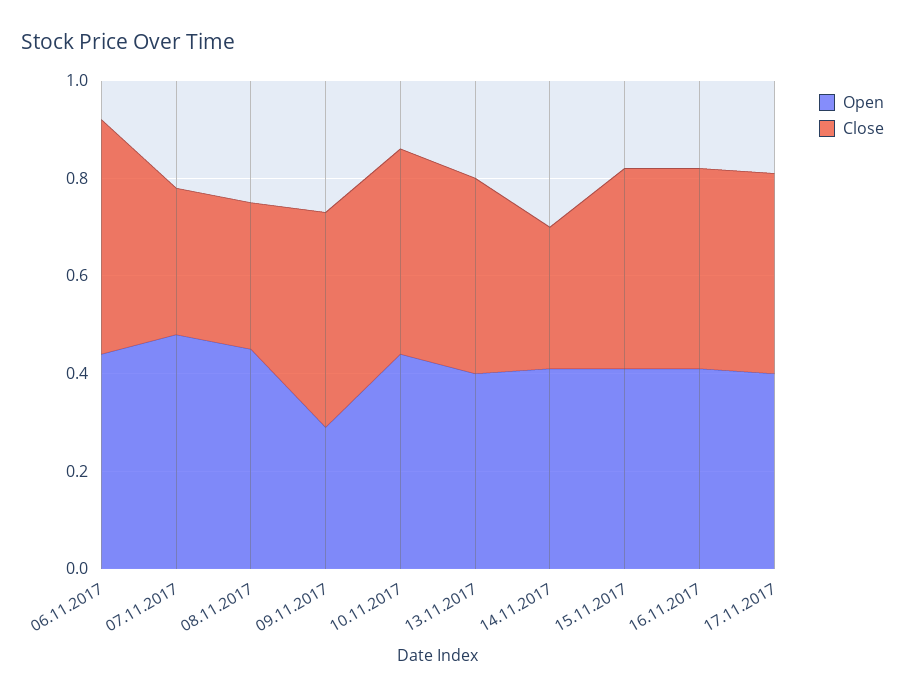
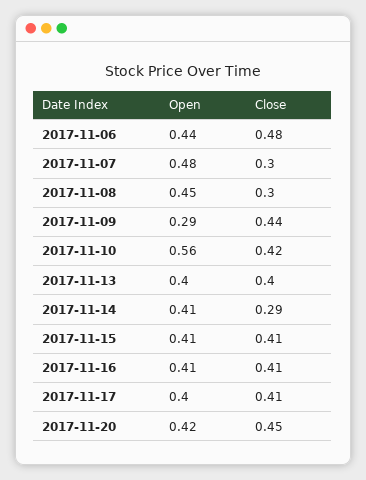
Open, 10.11.2017: 0.45 -> 0.56
Open, 2017-11-20: none -> 0.42
Close, 2017-11-20: none -> 0.45

